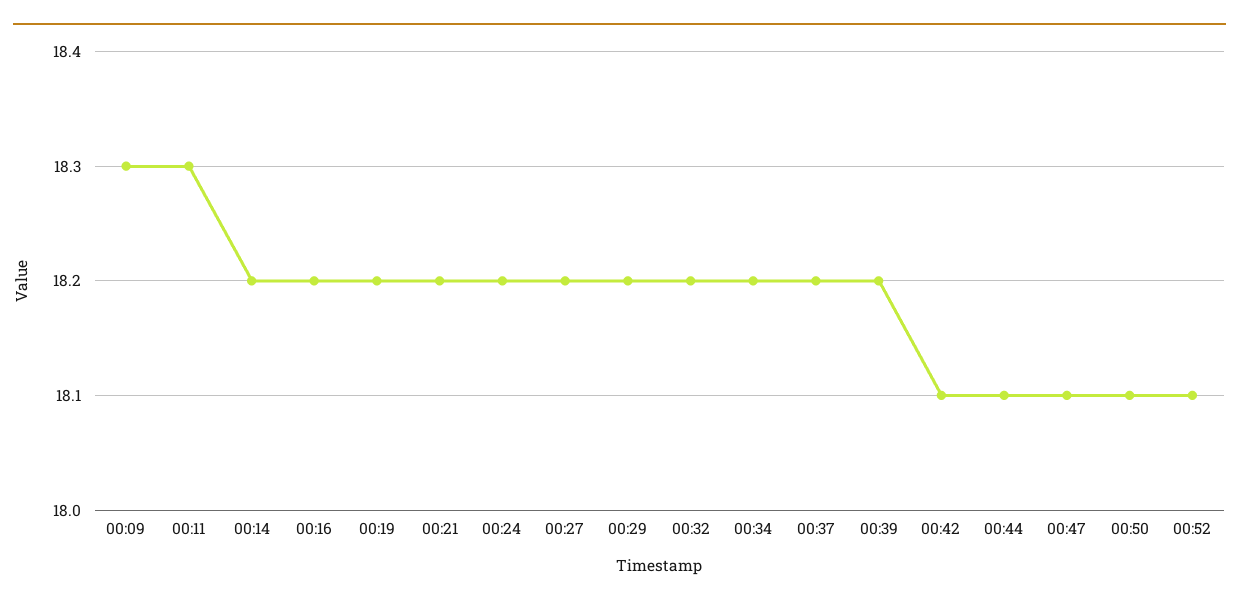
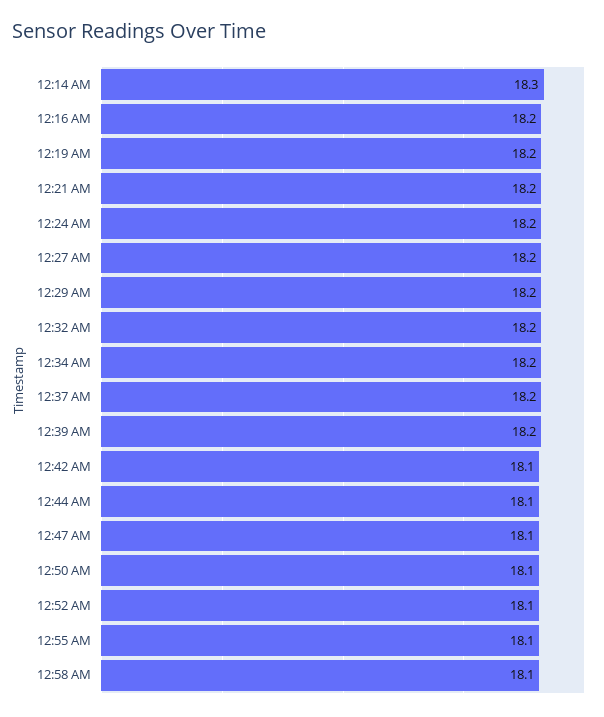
00:09: 18.3 -> none
00:11: 18.3 -> none
00:14: 18.2 -> 18.3
12:55 AM: none -> 18.1
12:58 AM: none -> 18.1

